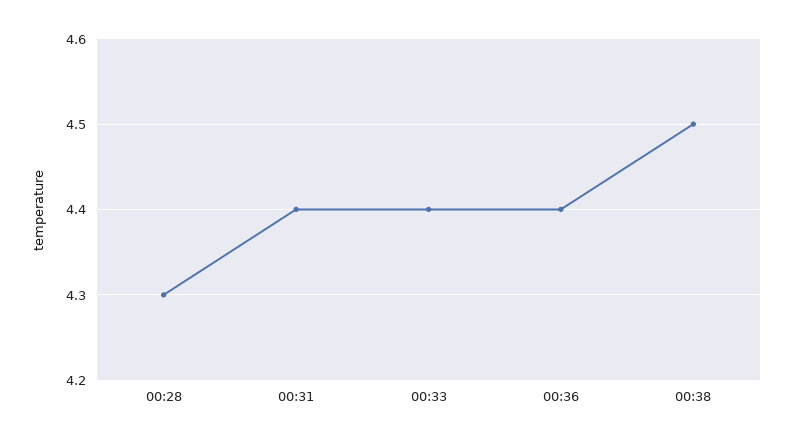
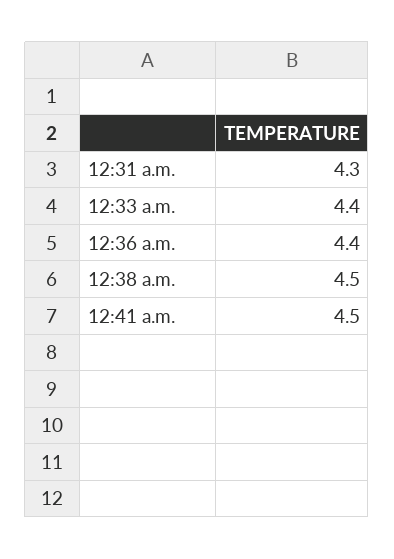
00:28: 4.3 -> none
00:31: 4.4 -> 4.3
12:41 a.m.: none -> 4.5

